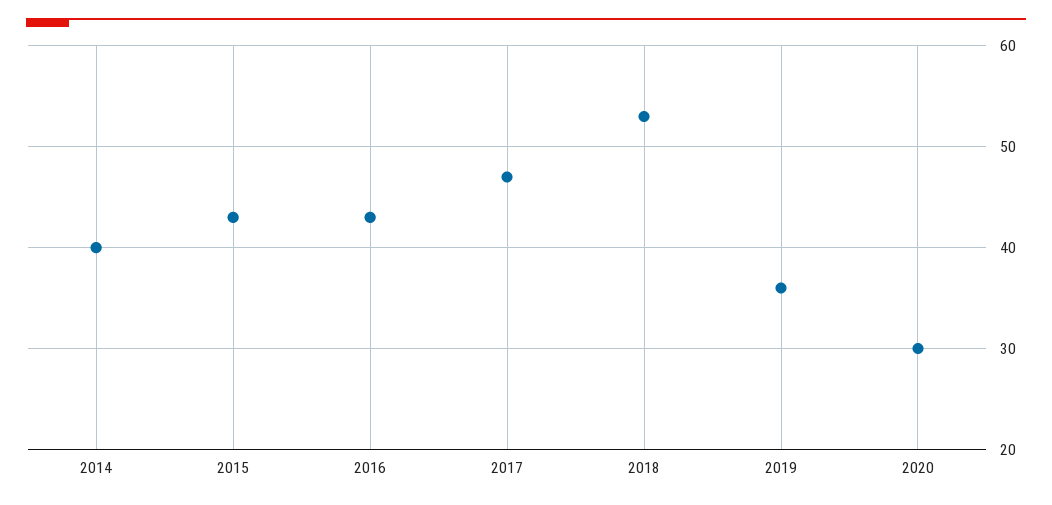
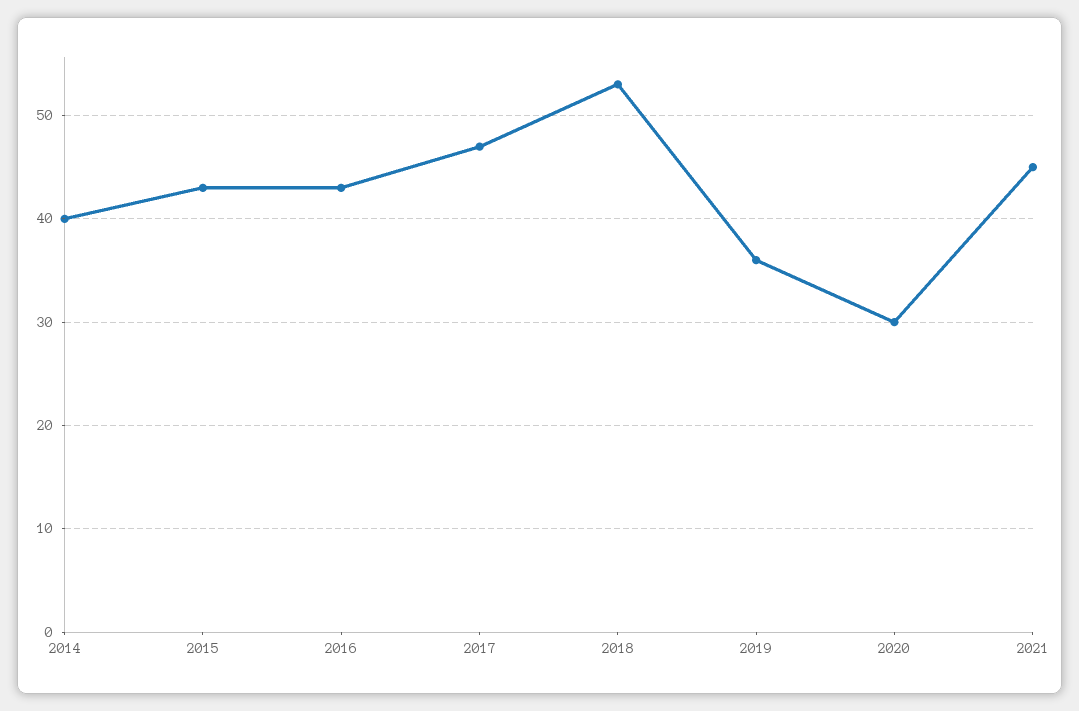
2021: none -> 45

